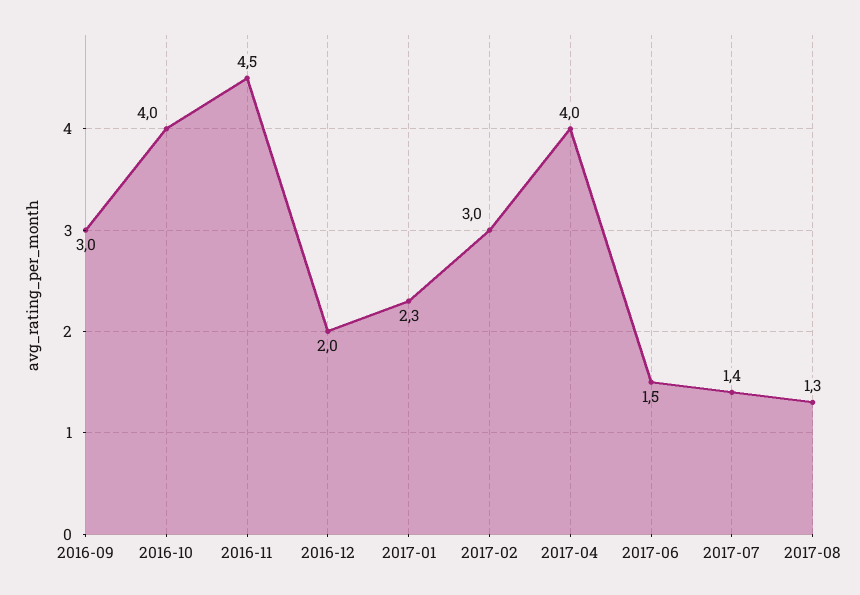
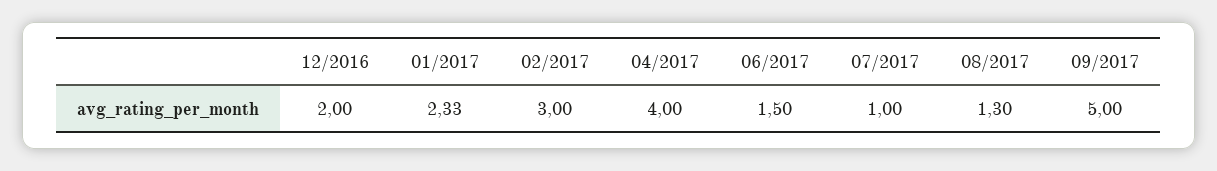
2016-09: 3 -> none
2016-10: 4 -> none
2016-11: 4.5 -> none
2017-07: 1.4 -> 1
09/2017: none -> 5

